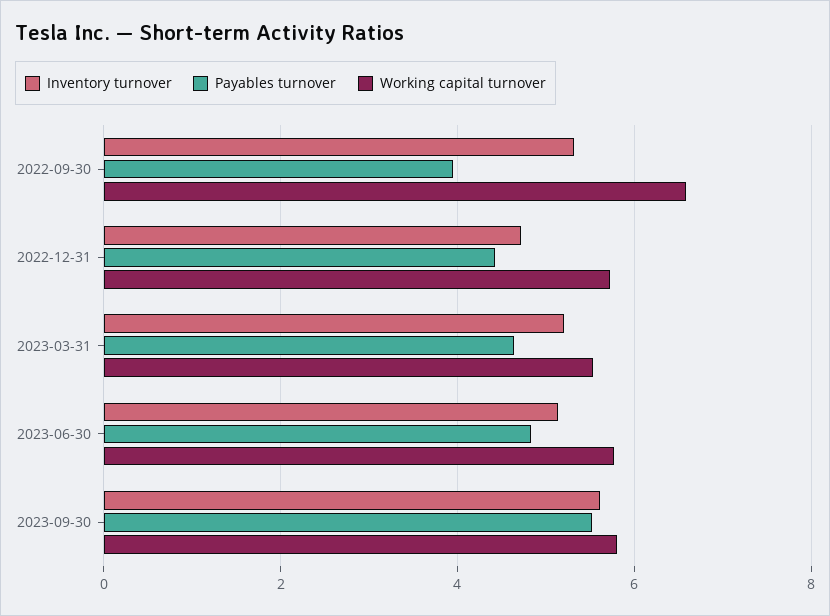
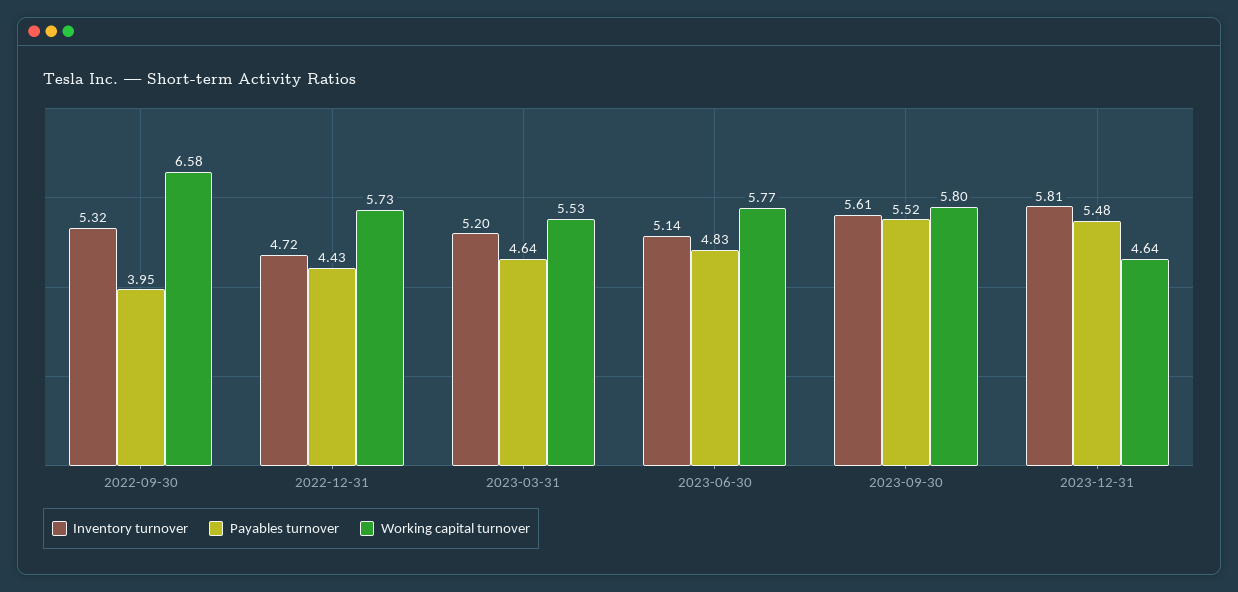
Inventory turnover, 2023-12-31: none -> 5.81
Payables turnover, 2023-12-31: none -> 5.48
Working capital turnover, 2023-12-31: none -> 4.64

